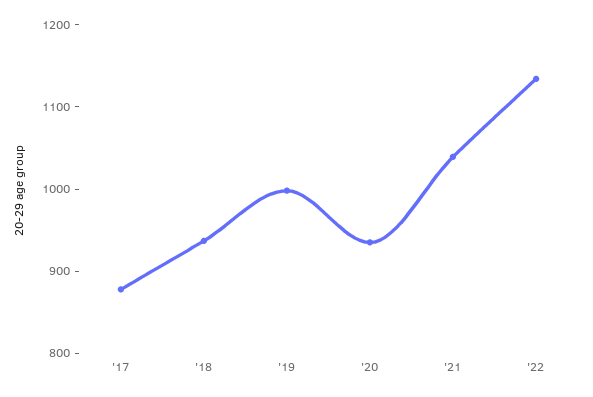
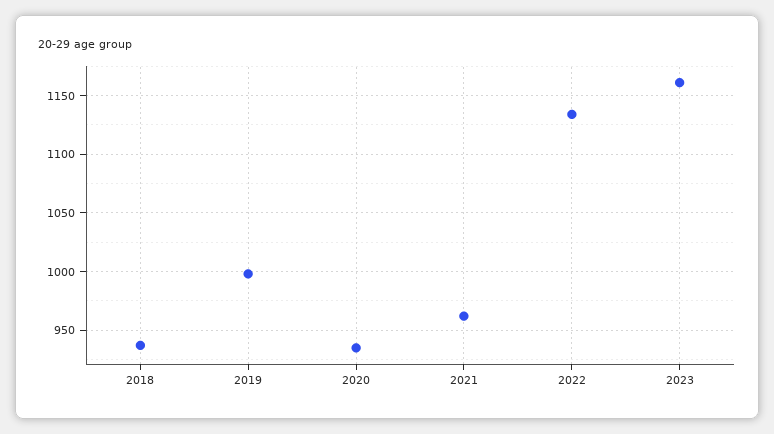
'17: 880 -> none
'21: 1040 -> 960
2023: none -> 1160

